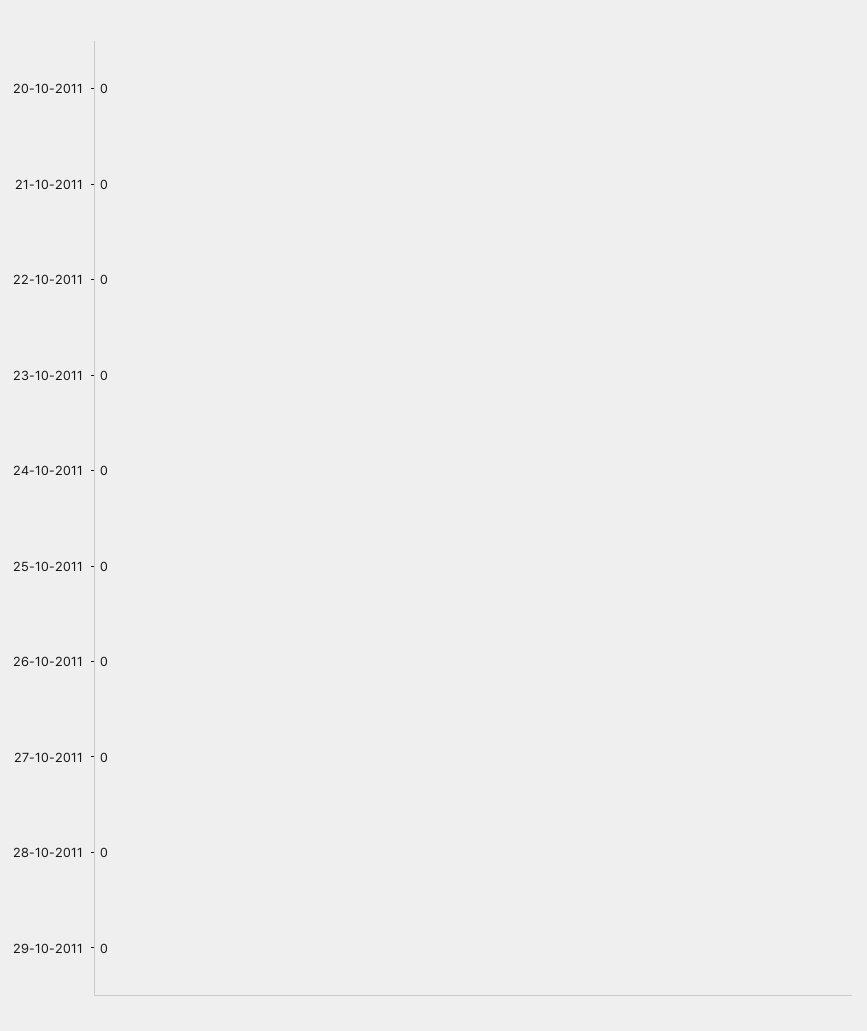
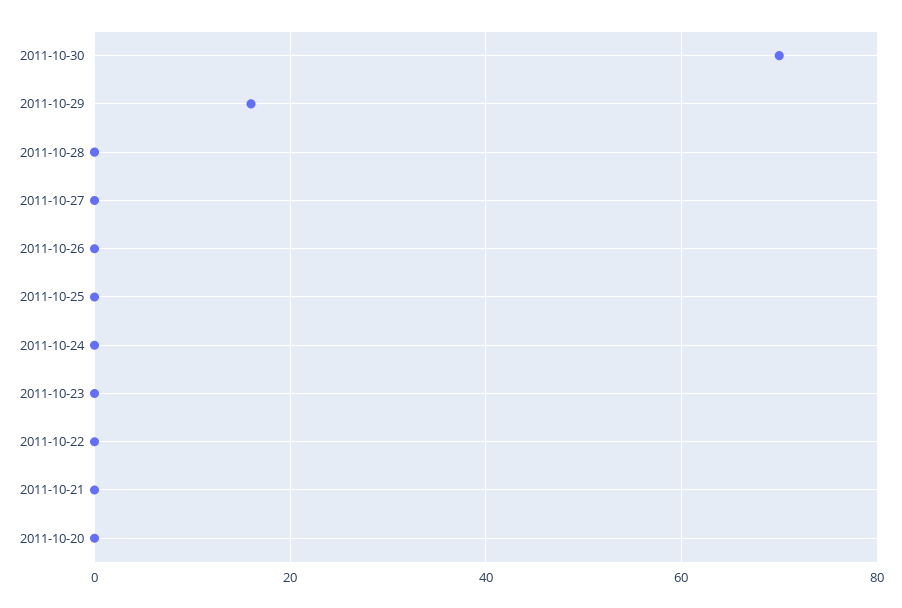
29-10-2011: 0 -> 15
2011-10-30: none -> 70

